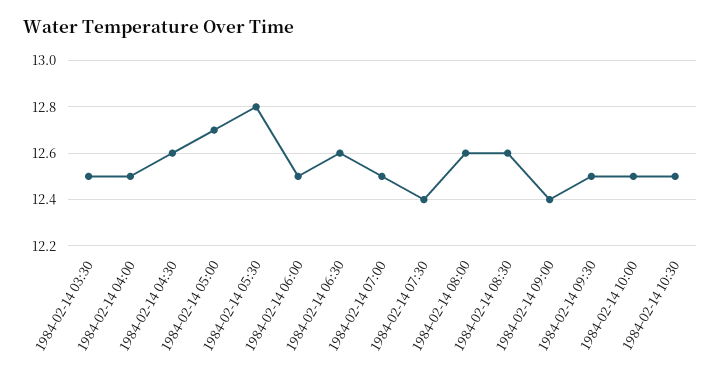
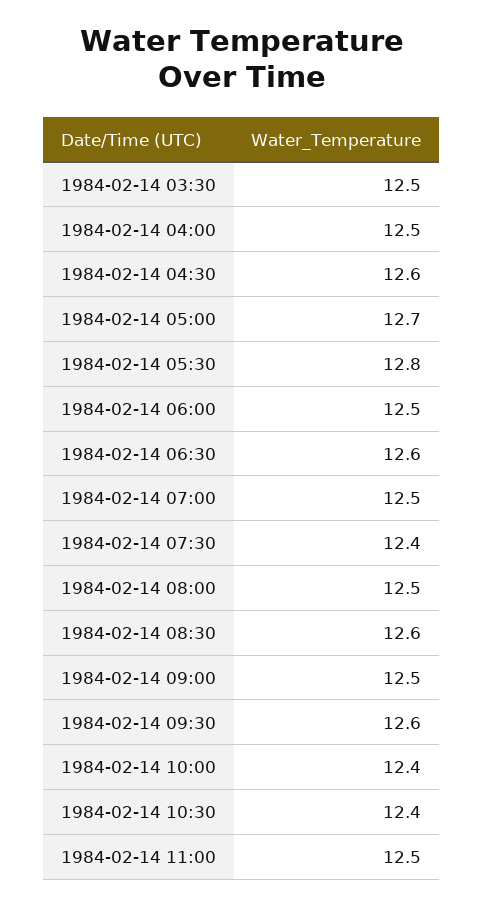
1984-02-14 08:00: 12.6 -> 12.5
1984-02-14 09:00: 12.4 -> 12.5
1984-02-14 09:30: 12.5 -> 12.6
1984-02-14 10:00: 12.5 -> 12.4
1984-02-14 10:30: 12.5 -> 12.4
1984-02-14 11:00: none -> 12.5

